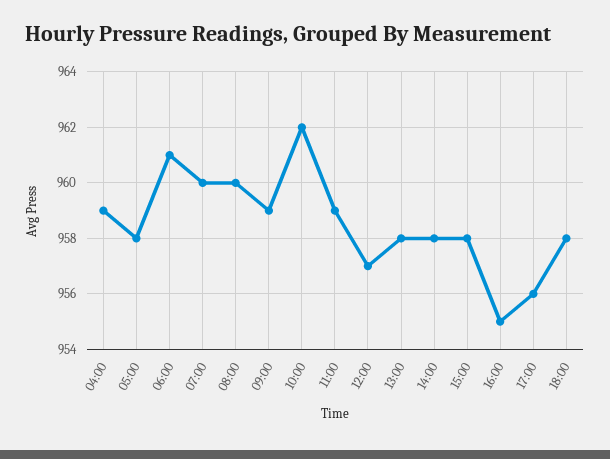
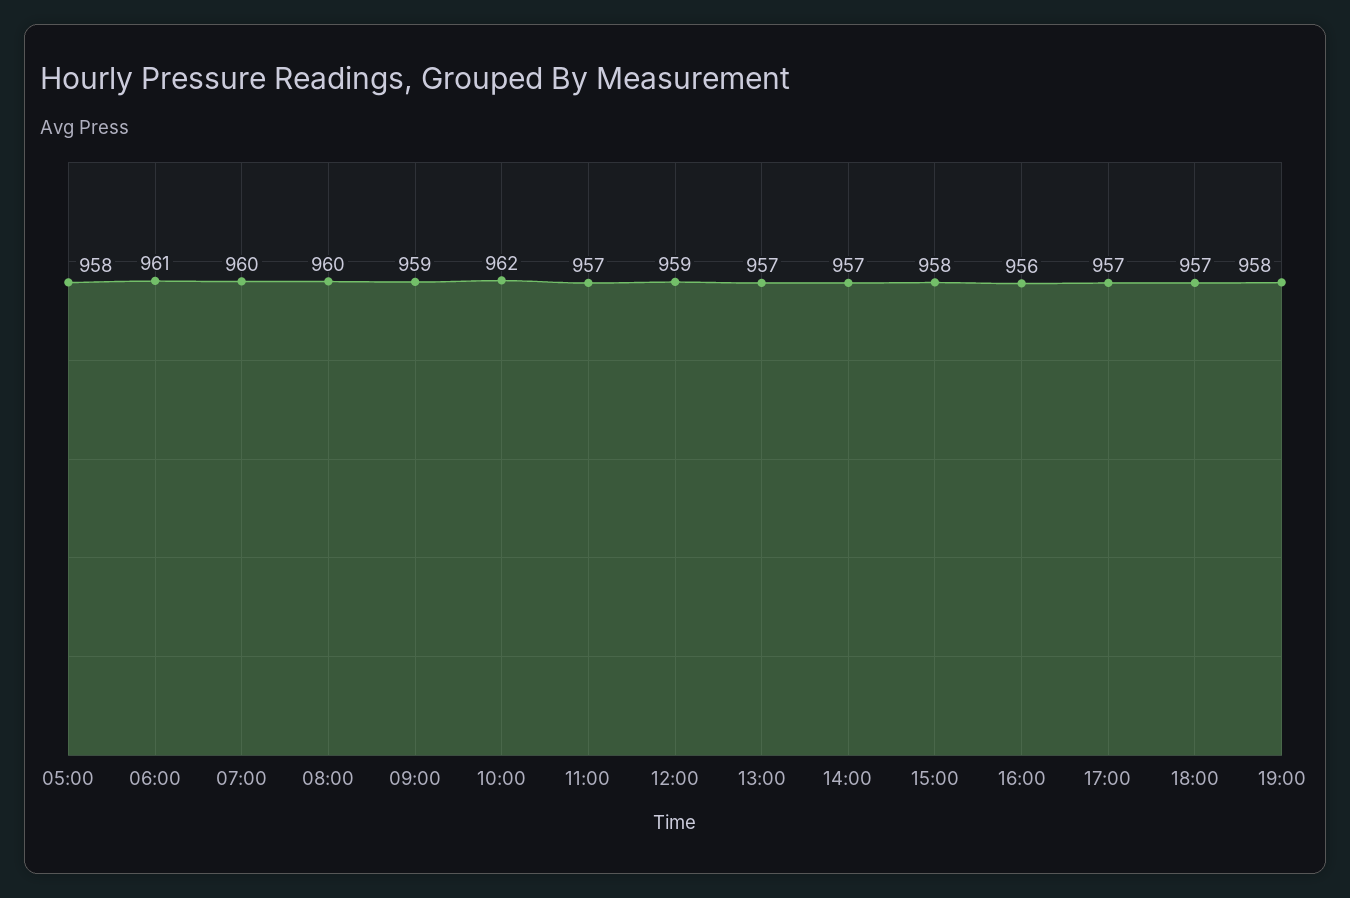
04:00: 959 -> none
11:00: 959 -> 957
12:00: 957 -> 959
13:00: 958 -> 957
14:00: 958 -> 957
16:00: 955 -> 956
17:00: 956 -> 957
18:00: 958 -> 957
19:00: none -> 958

